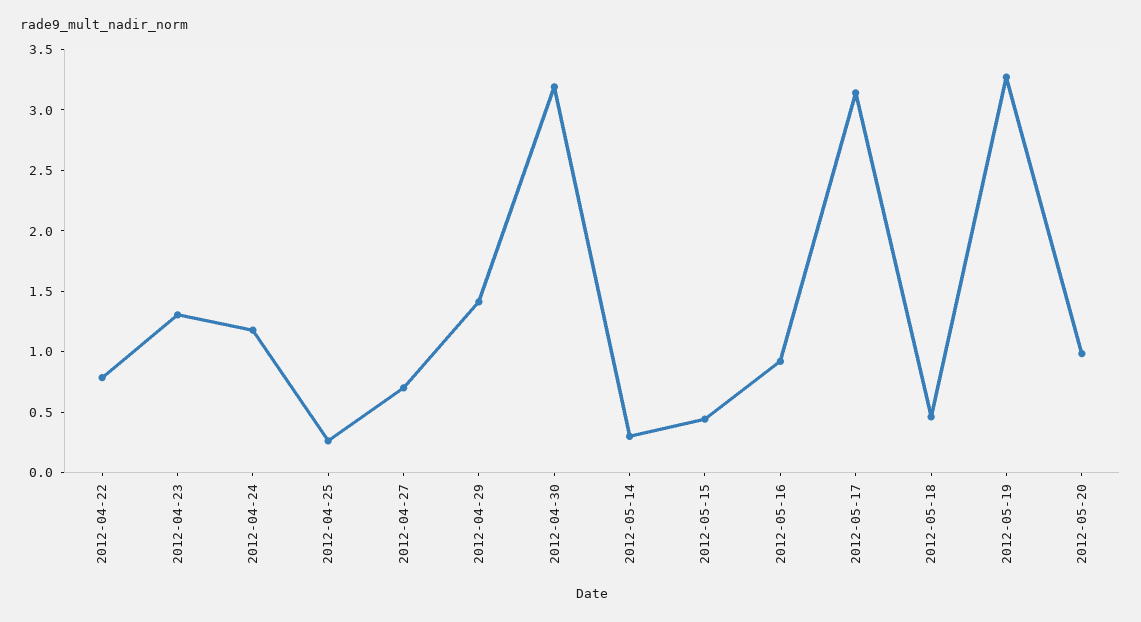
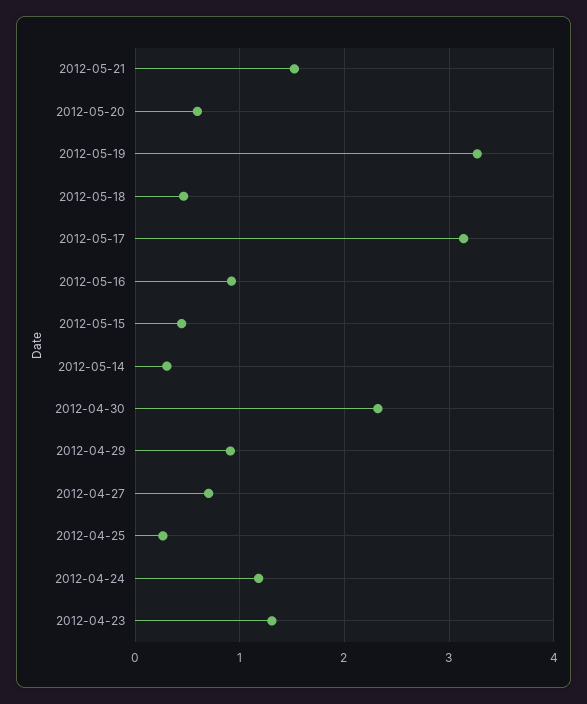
2012-04-22: 0.8 -> none
2012-04-29: 1.4 -> 0.9
2012-04-30: 3.2 -> 2.3
2012-05-20: 1 -> 0.6
2012-05-21: none -> 1.5

